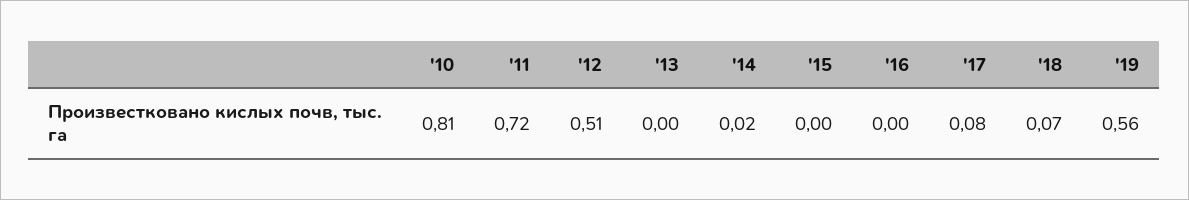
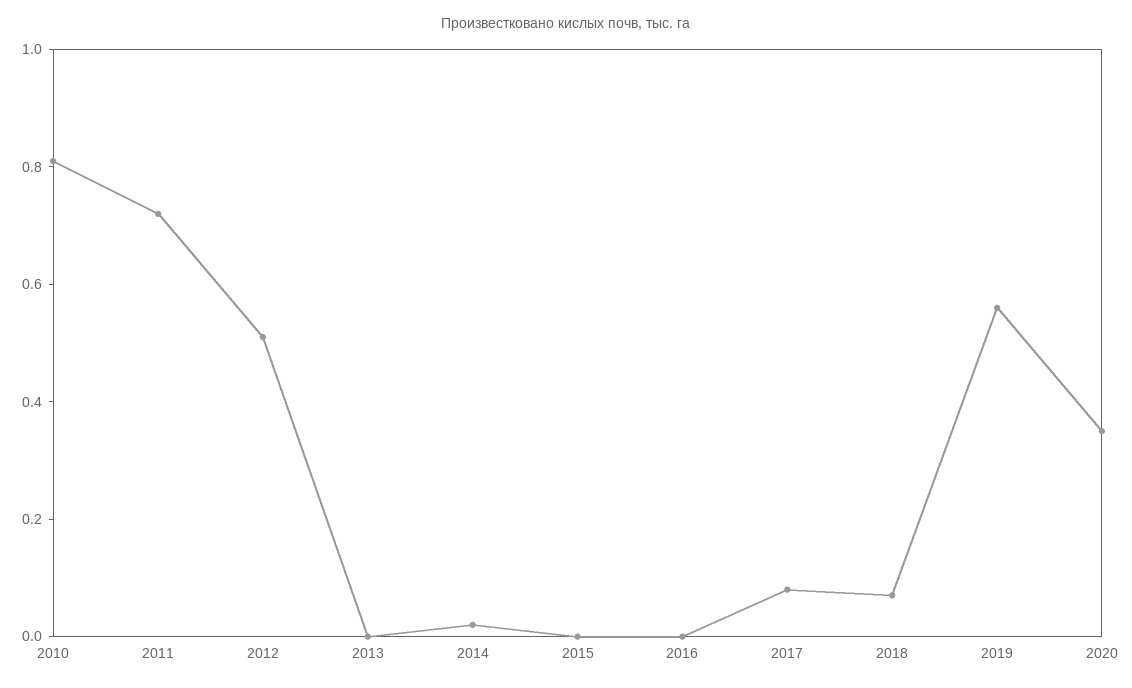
2020: none -> 0.35

